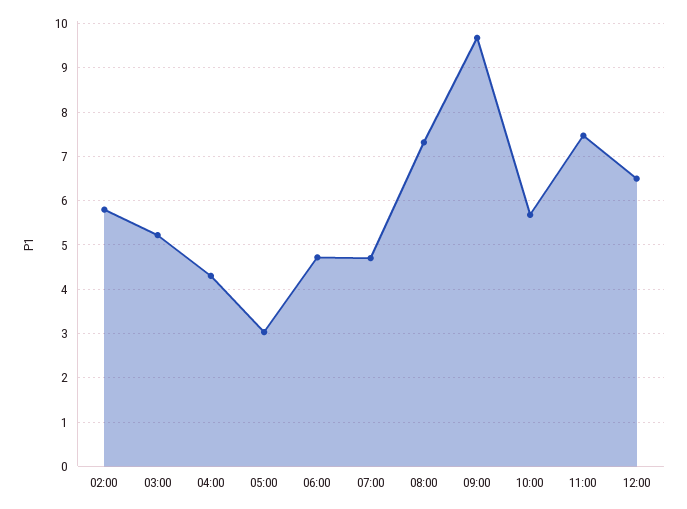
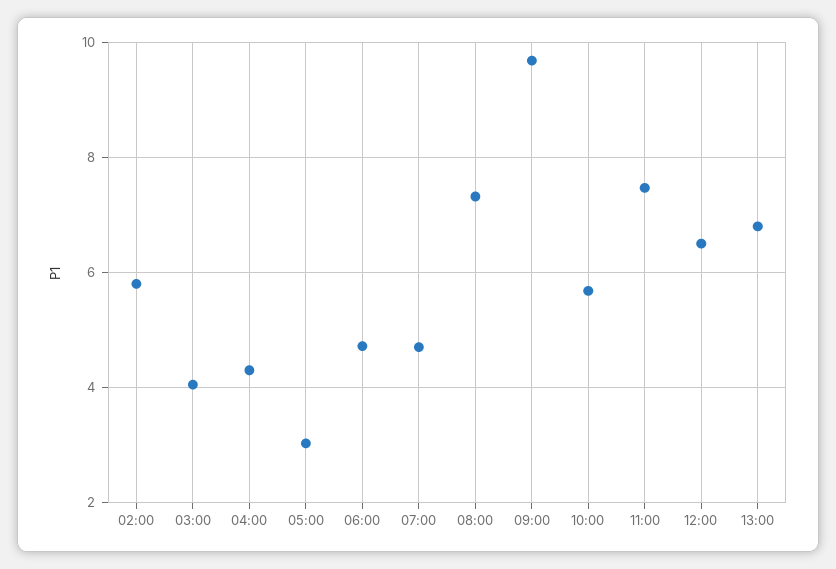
03:00: 5.2 -> 4
13:00: none -> 6.8

